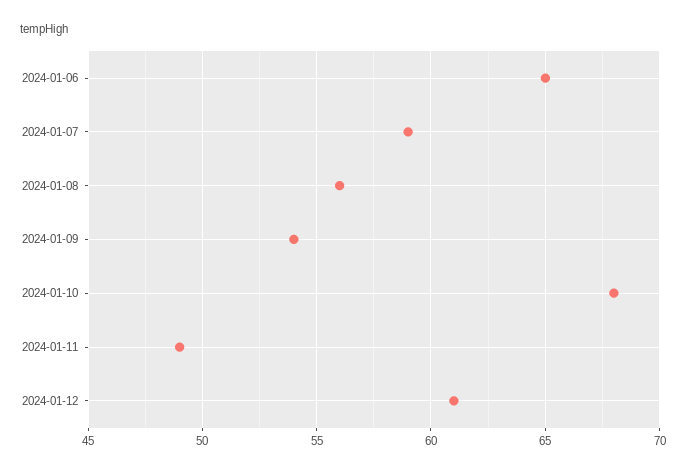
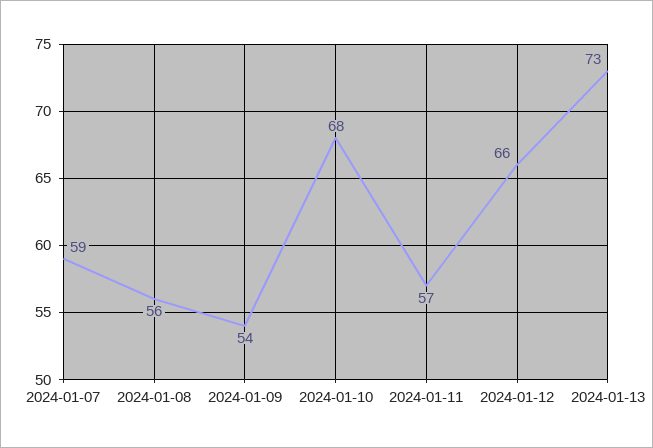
2024-01-06: 65 -> none
2024-01-11: 49 -> 57
2024-01-12: 61 -> 66
2024-01-13: none -> 73

